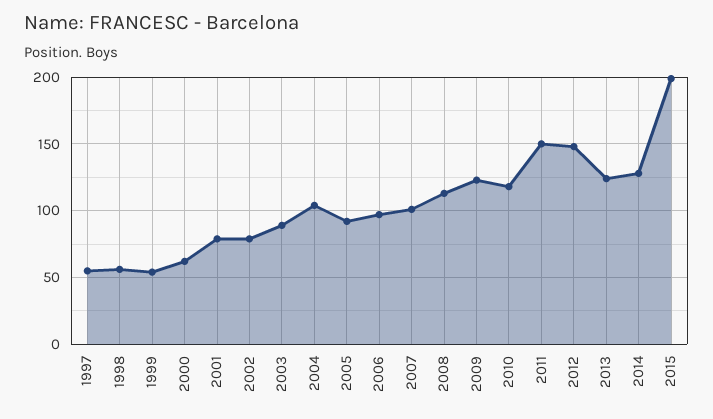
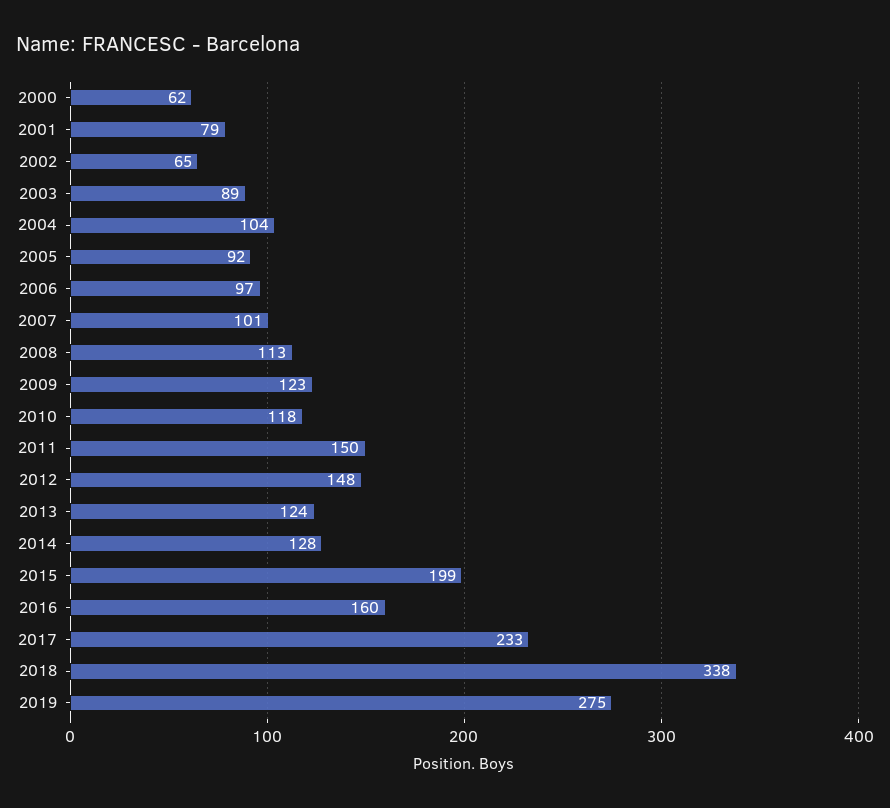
1997: 55 -> none
1998: 55 -> none
1999: 55 -> none
2002: 80 -> 65
2016: none -> 160
2017: none -> 233
2018: none -> 338
2019: none -> 275

